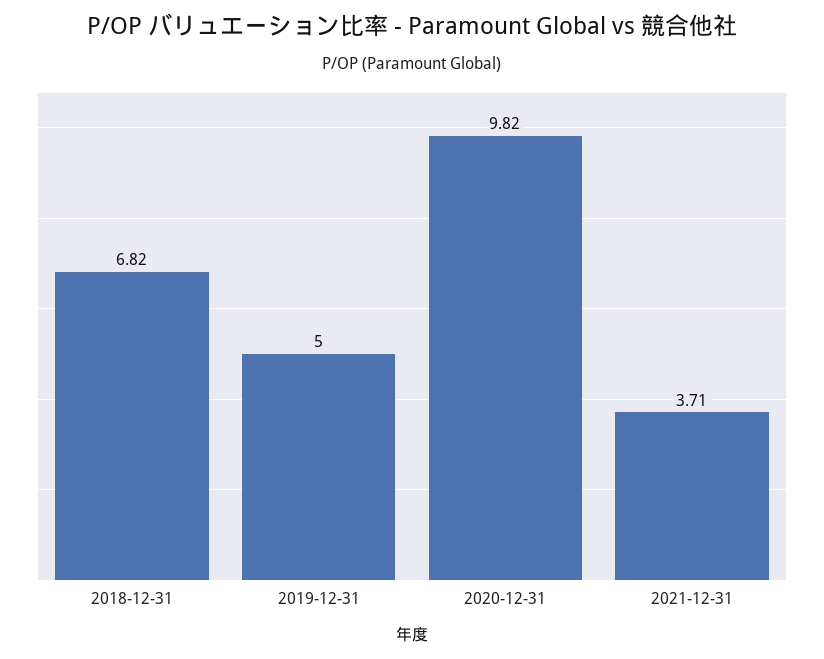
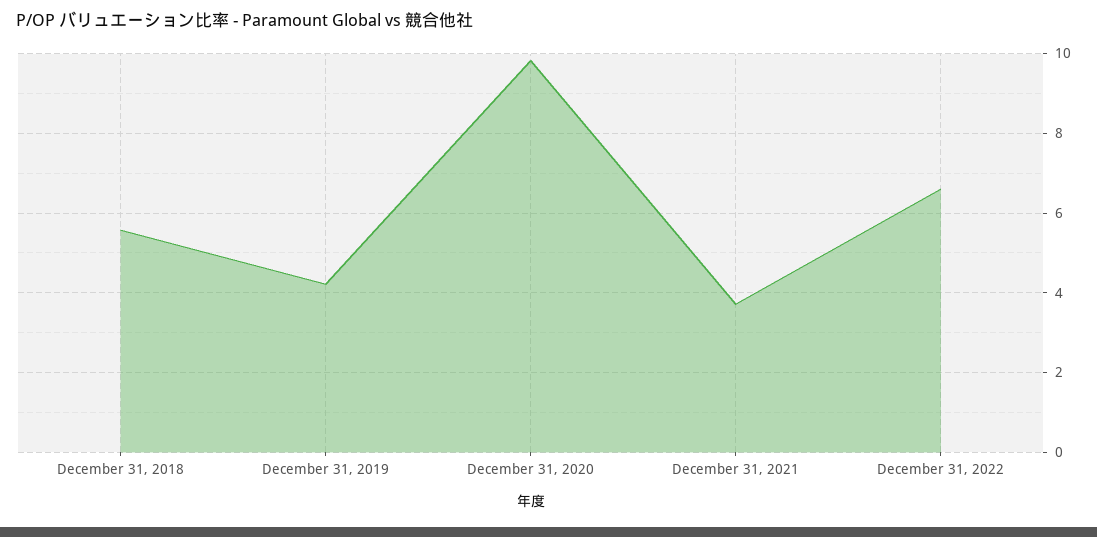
2018-12-31: 6.82 -> 5.6
2019-12-31: 5 -> 4.2
December 31, 2022: none -> 6.6

